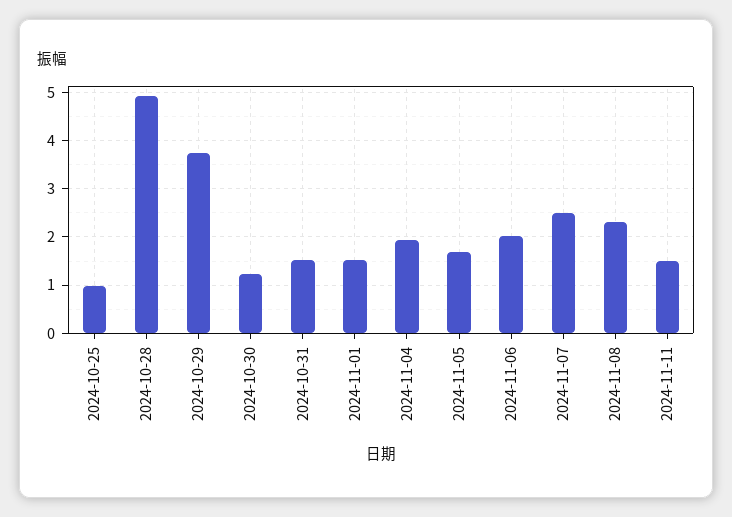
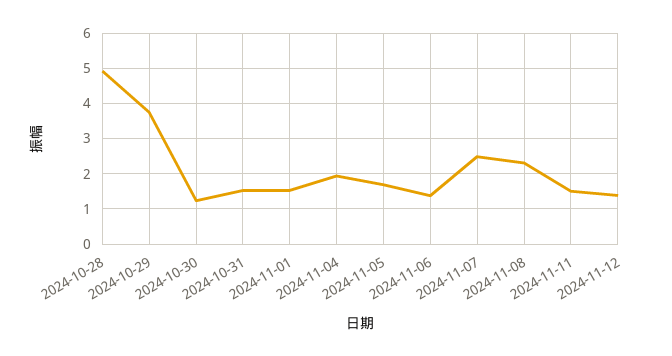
2024-10-25: 1 -> none
2024-11-06: 2 -> 1.4
2024-11-12: none -> 1.4

